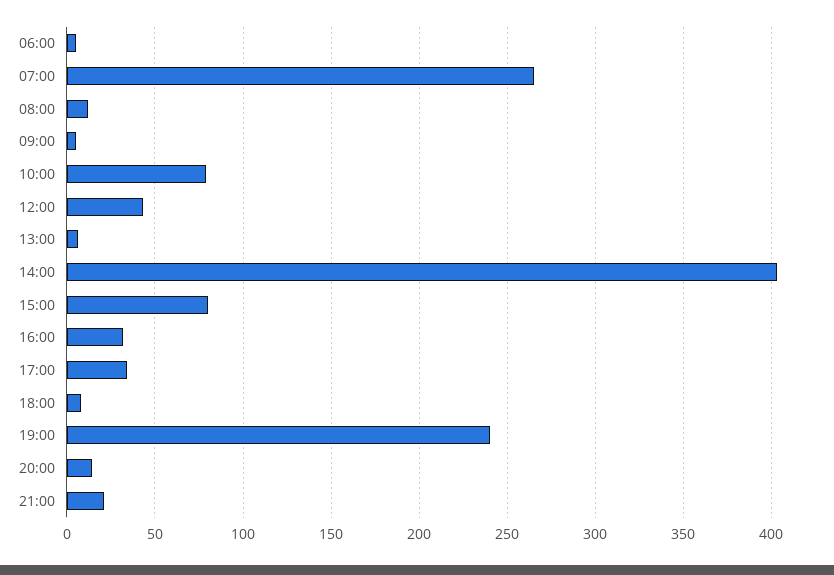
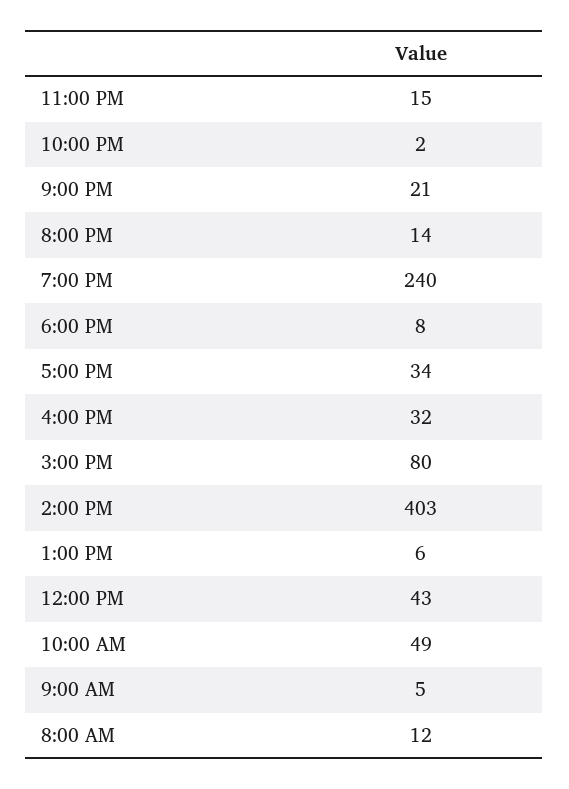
06:00: 5 -> none
07:00: 265 -> none
10:00: 80 -> 49
11:00 PM: none -> 15
10:00 PM: none -> 2

